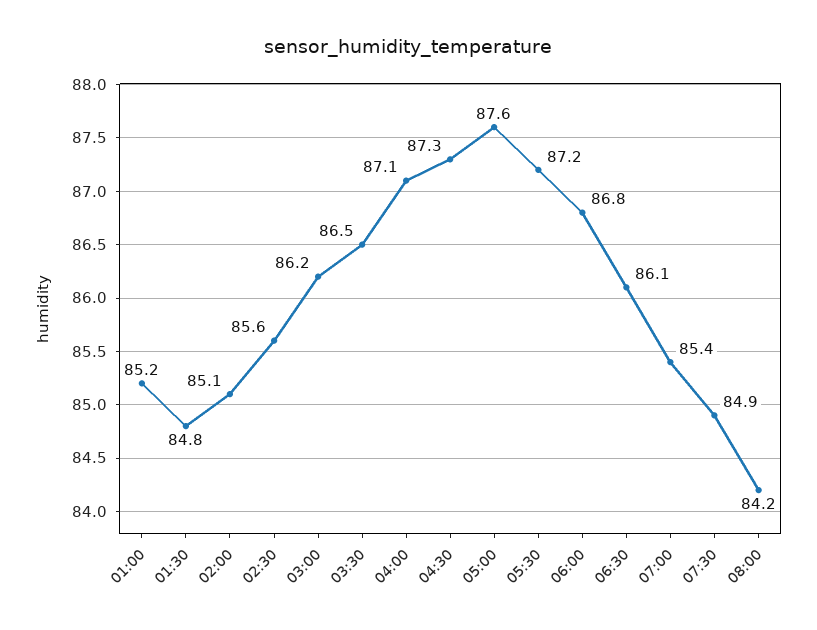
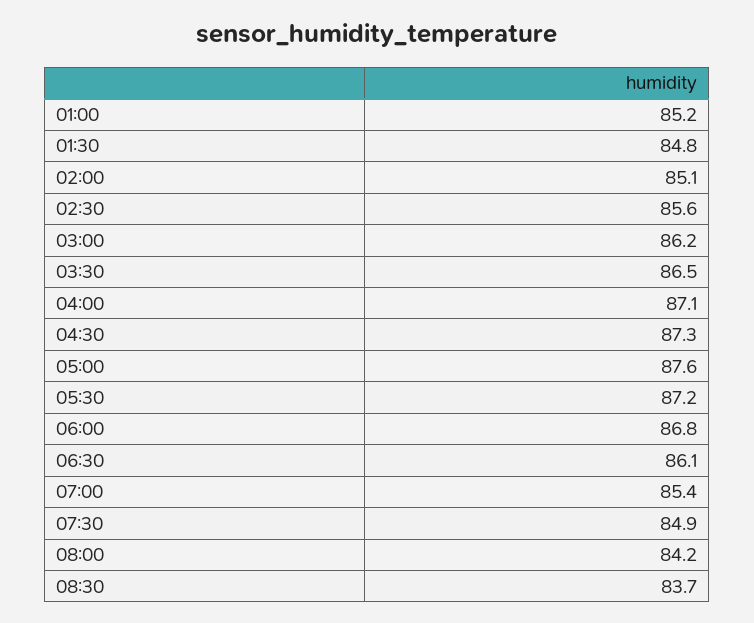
08:30: none -> 83.7

